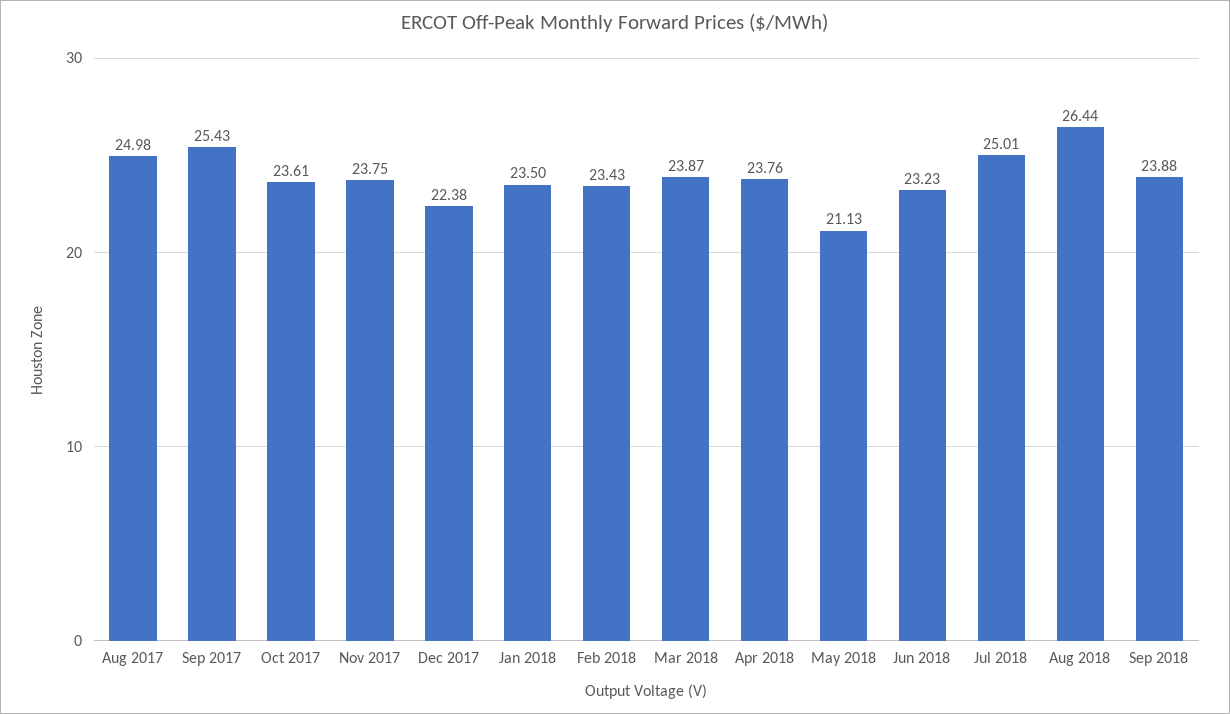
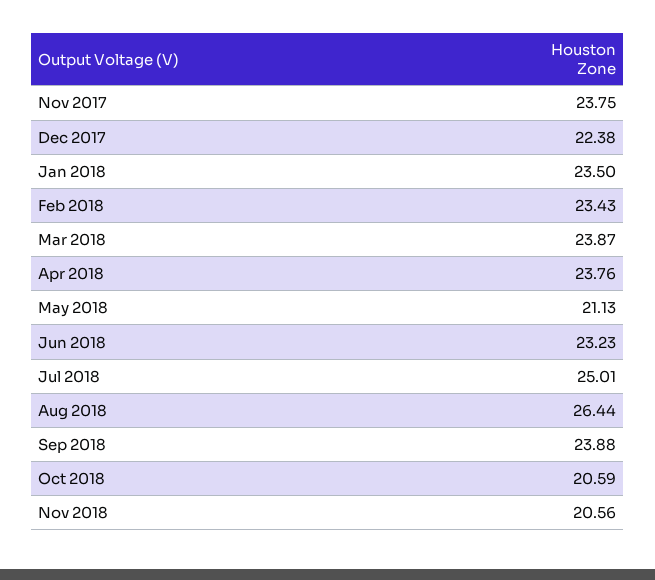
Aug 2017: 24.98 -> none
Sep 2017: 25.43 -> none
Oct 2017: 23.61 -> none
Oct 2018: none -> 20.59
Nov 2018: none -> 20.56

